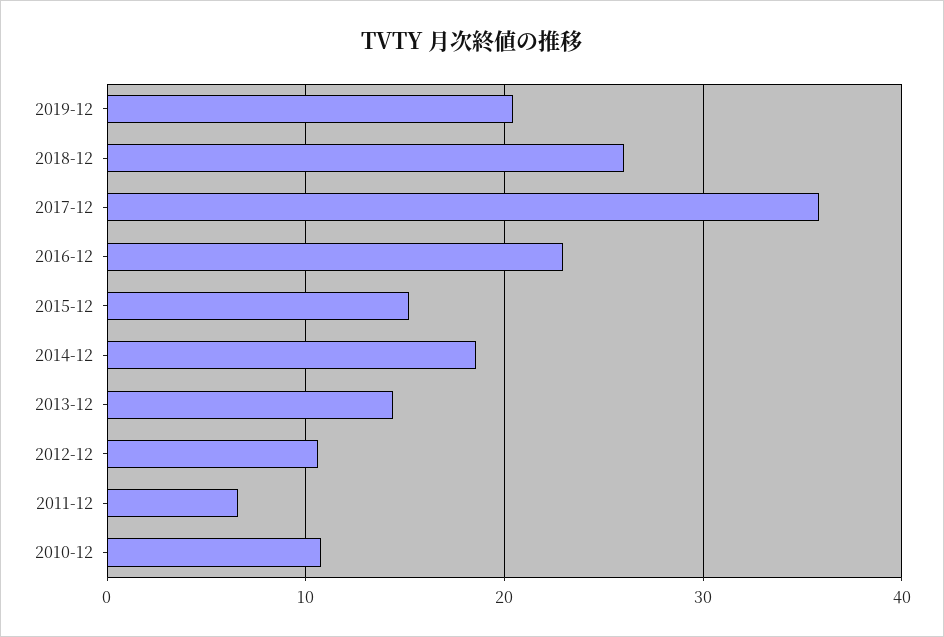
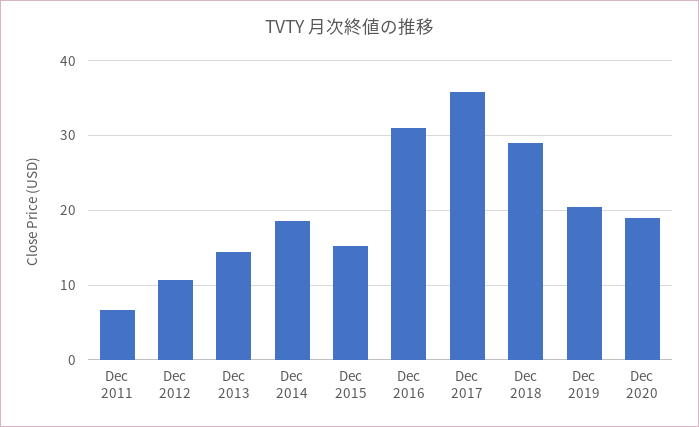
2018-12: 26 -> 29
2016-12: 23 -> 31
2010-12: 11 -> none
Dec 2020: none -> 19

